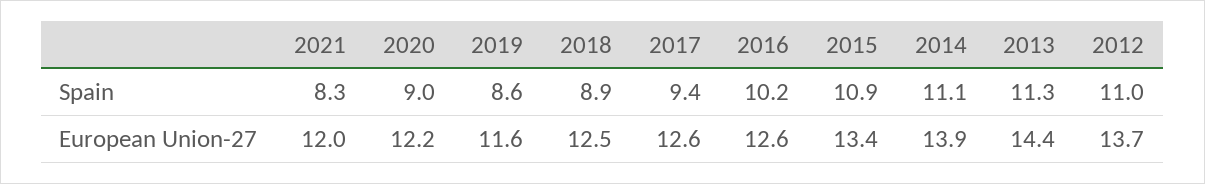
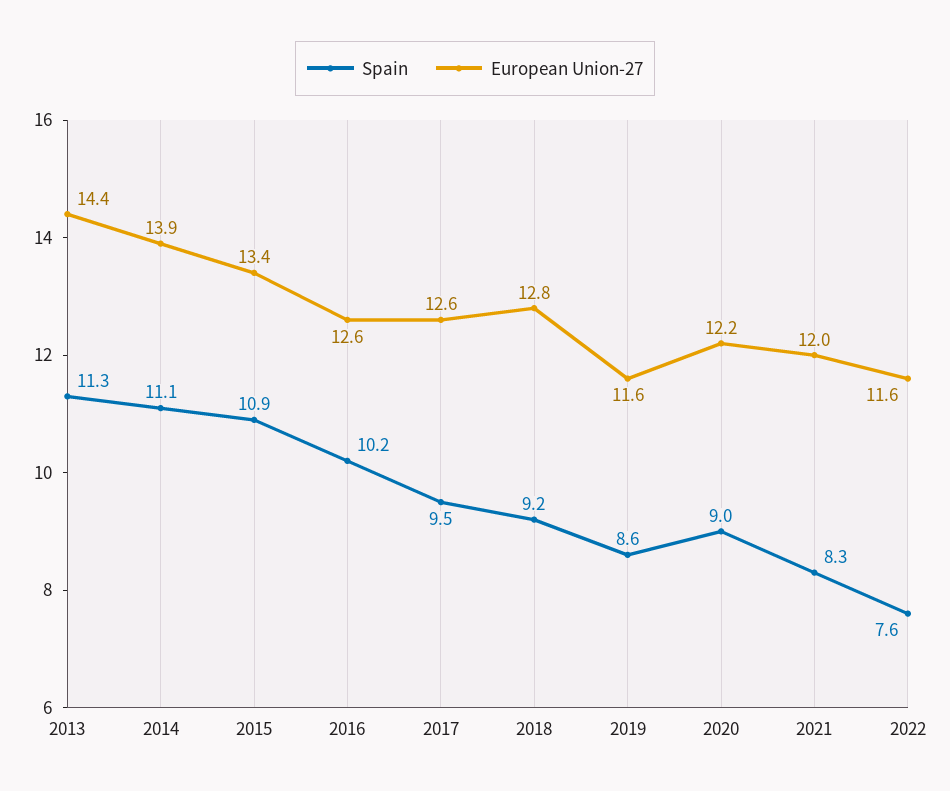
Spain, 2018: 8.9 -> 9.2
Spain, 2017: 9.4 -> 9.5
Spain, 2012: 11 -> none
European Union-27, 2018: 12.5 -> 12.8
European Union-27, 2012: 13.7 -> none
Spain, 2022: none -> 7.6
European Union-27, 2022: none -> 11.6

